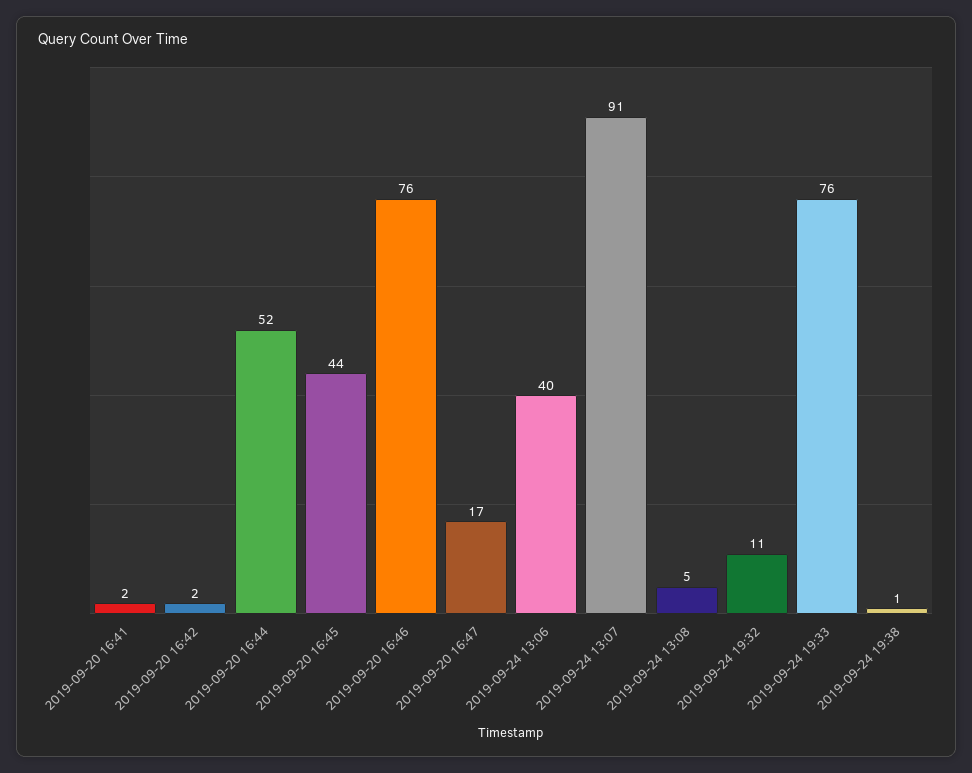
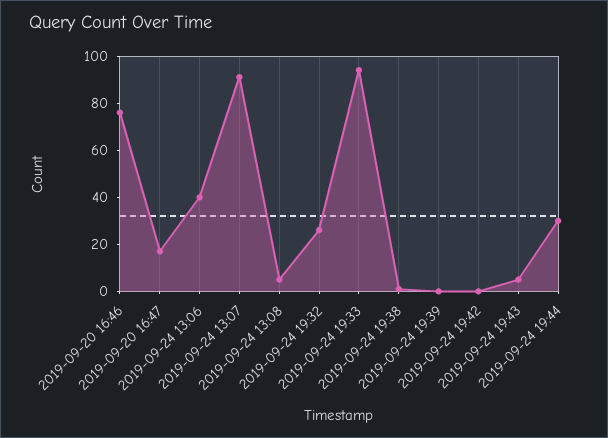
2019-09-20 16:41: 2 -> none
2019-09-20 16:42: 2 -> none
2019-09-20 16:44: 52 -> none
2019-09-20 16:45: 44 -> none
2019-09-24 19:32: 11 -> 25
2019-09-24 19:33: 76 -> 95
2019-09-24 19:39: none -> 0
2019-09-24 19:42: none -> 0
2019-09-24 19:43: none -> 5
2019-09-24 19:44: none -> 30

